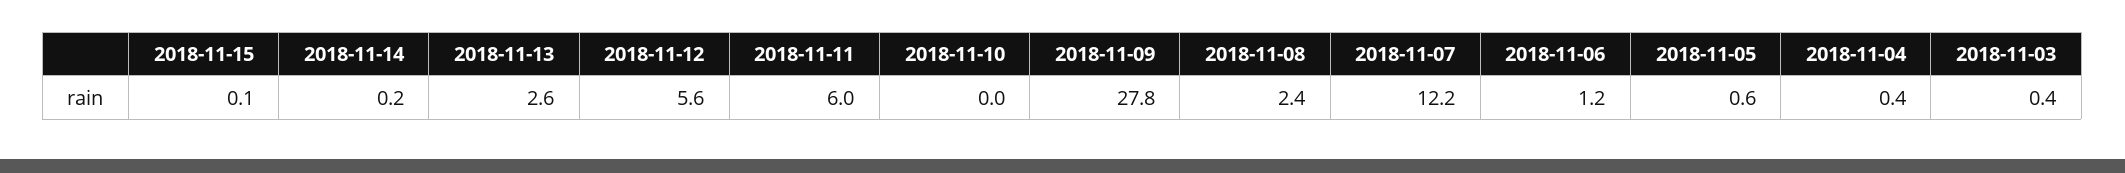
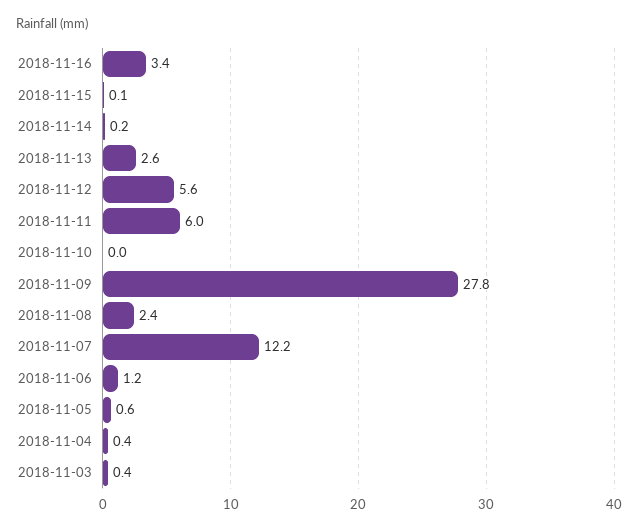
2018-11-16: none -> 3.4

